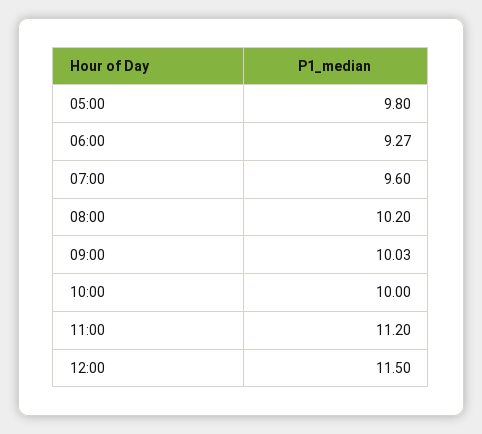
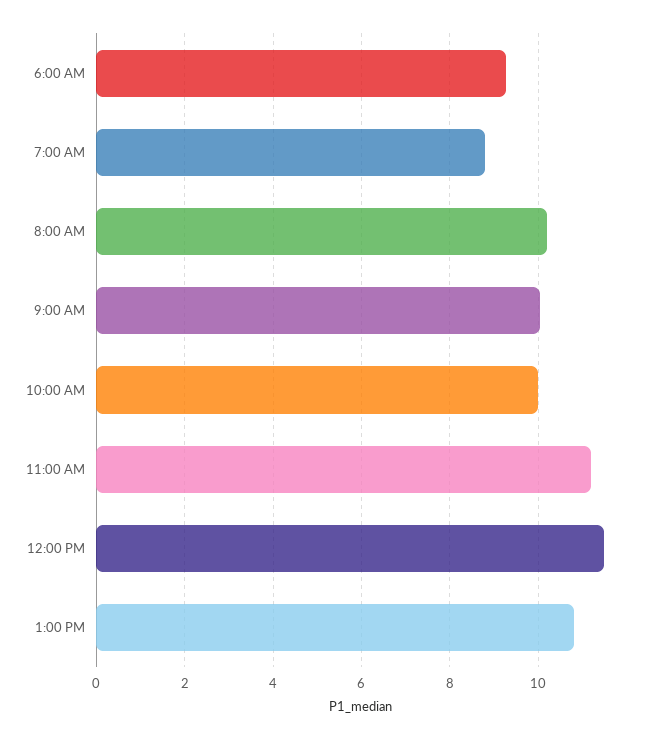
05:00: 9.8 -> none
07:00: 9.6 -> 8.8
1:00 PM: none -> 10.8

